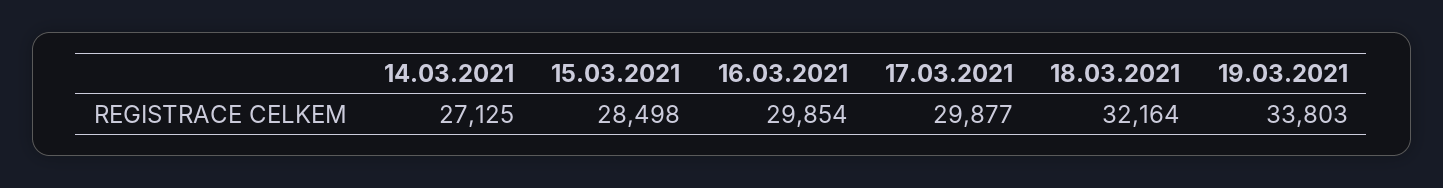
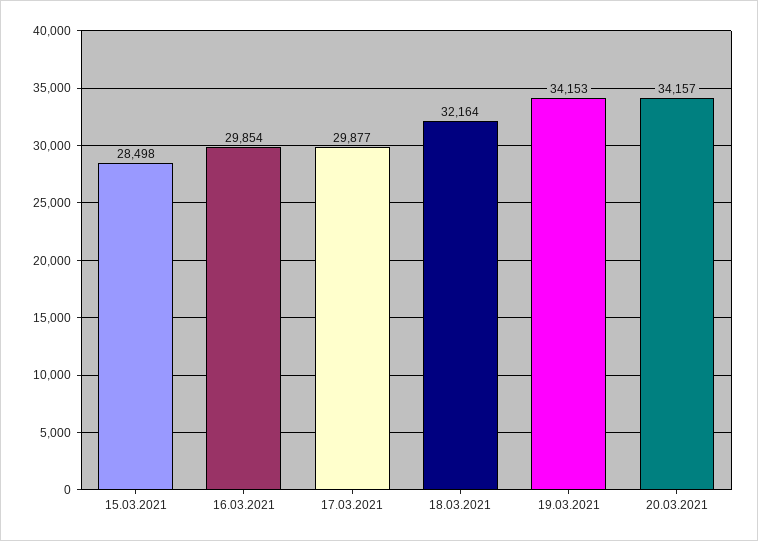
14.03.2021: 27125 -> none
19.03.2021: 33803 -> 34153
20.03.2021: none -> 34157

